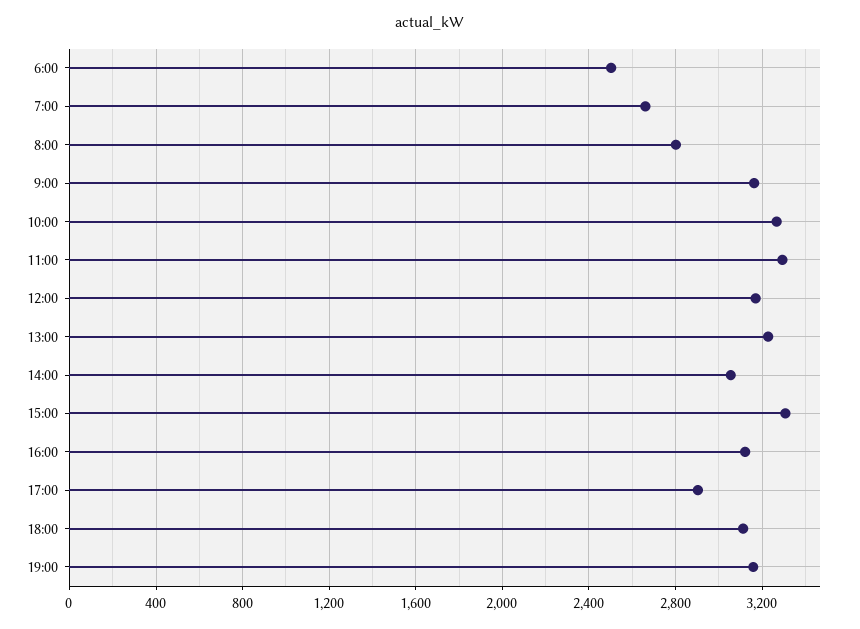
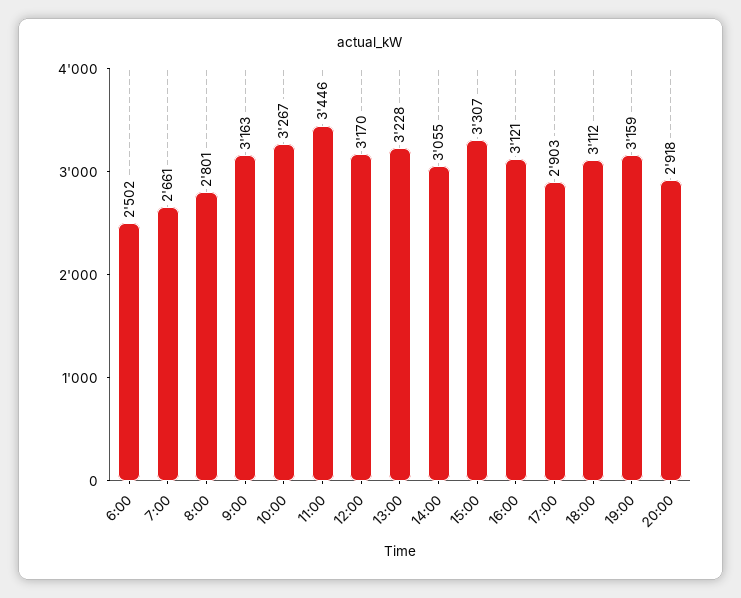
11:00: 3300 -> 3446
20:00: none -> 2918

